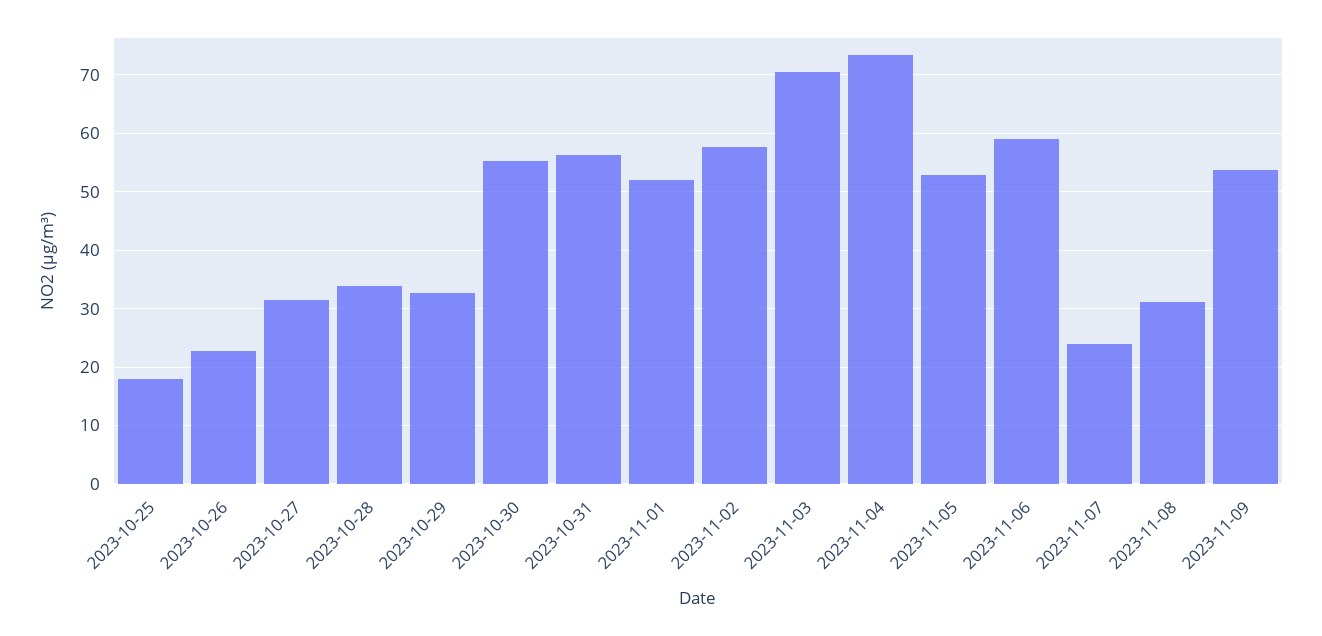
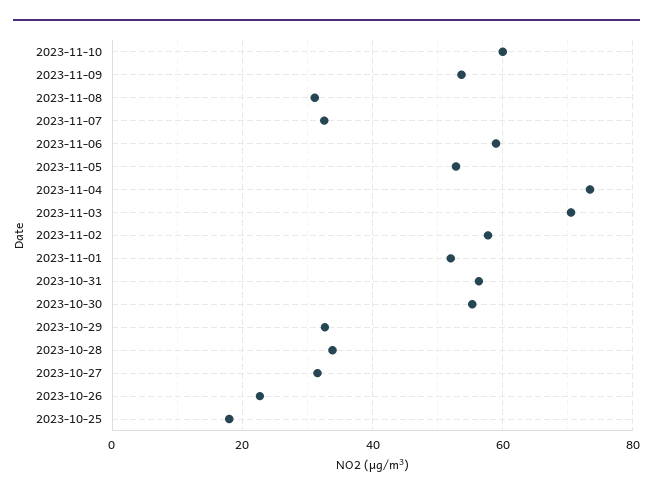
2023-11-07: 24 -> 32
2023-11-10: none -> 60

